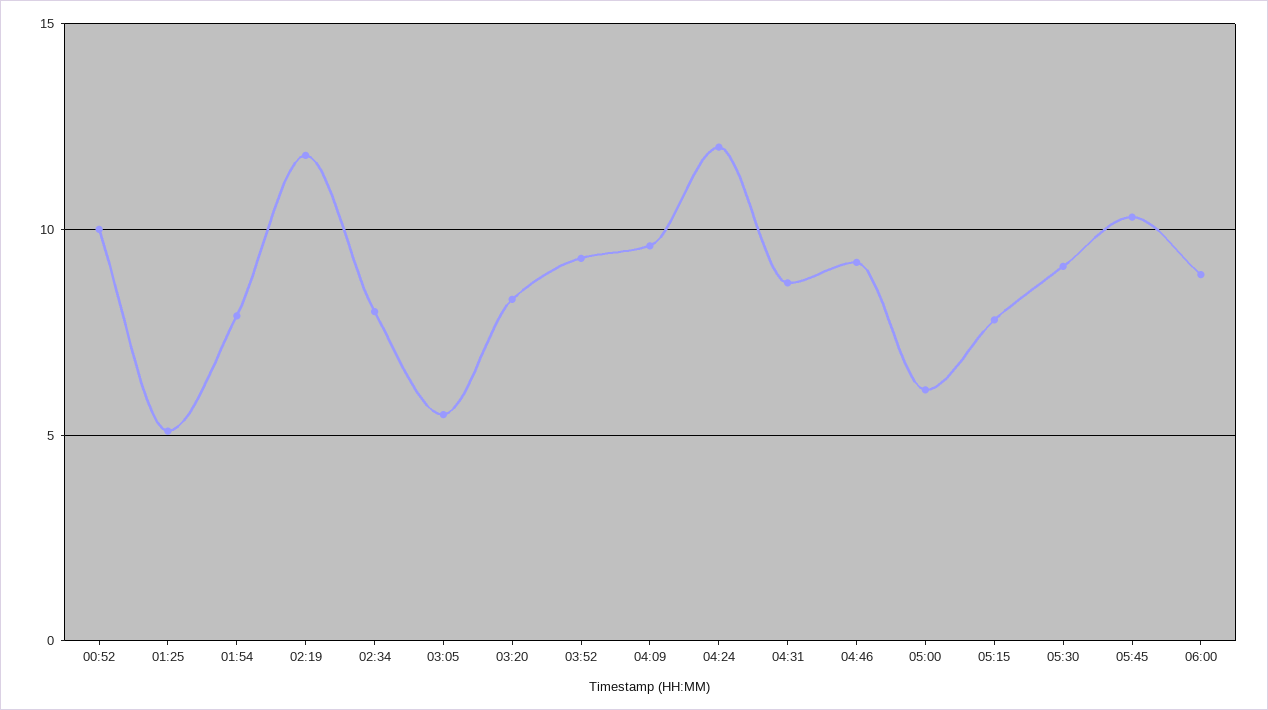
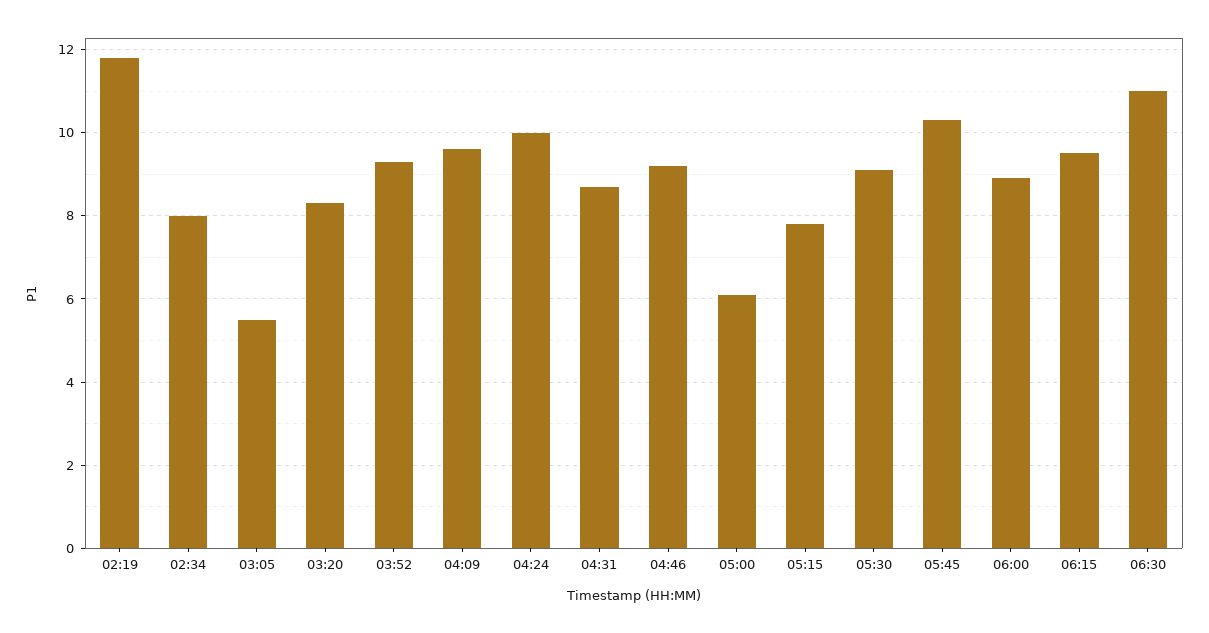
00:52: 10 -> none
01:25: 5 -> none
01:54: 8 -> none
04:24: 12 -> 10
06:15: none -> 9.5
06:30: none -> 11

